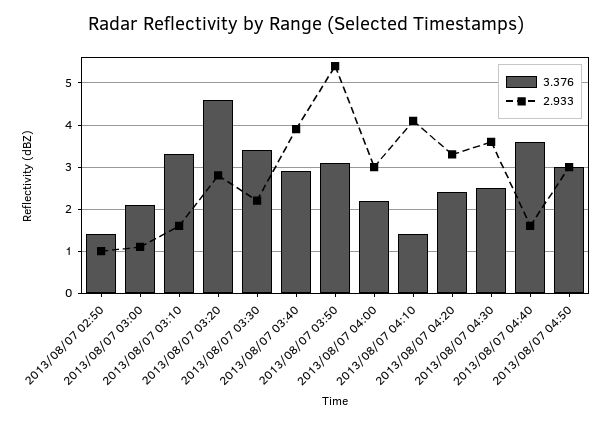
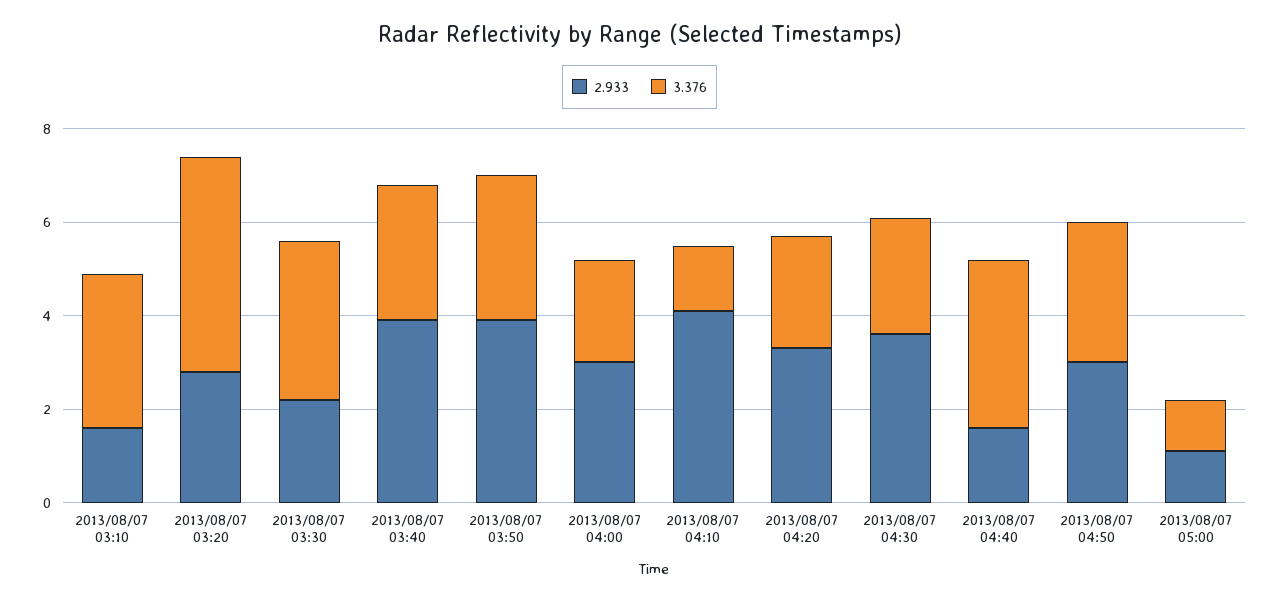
3.376, 2013/08/07 02:50: 1.5 -> none
2.933, 2013/08/07 02:50: 1 -> none
3.376, 2013/08/07 03:00: 2 -> none
2.933, 2013/08/07 03:00: 1 -> none
2.933, 2013/08/07 03:50: 5.5 -> 4
2.933, 2013/08/07 05:00: none -> 1
3.376, 2013/08/07 05:00: none -> 1

